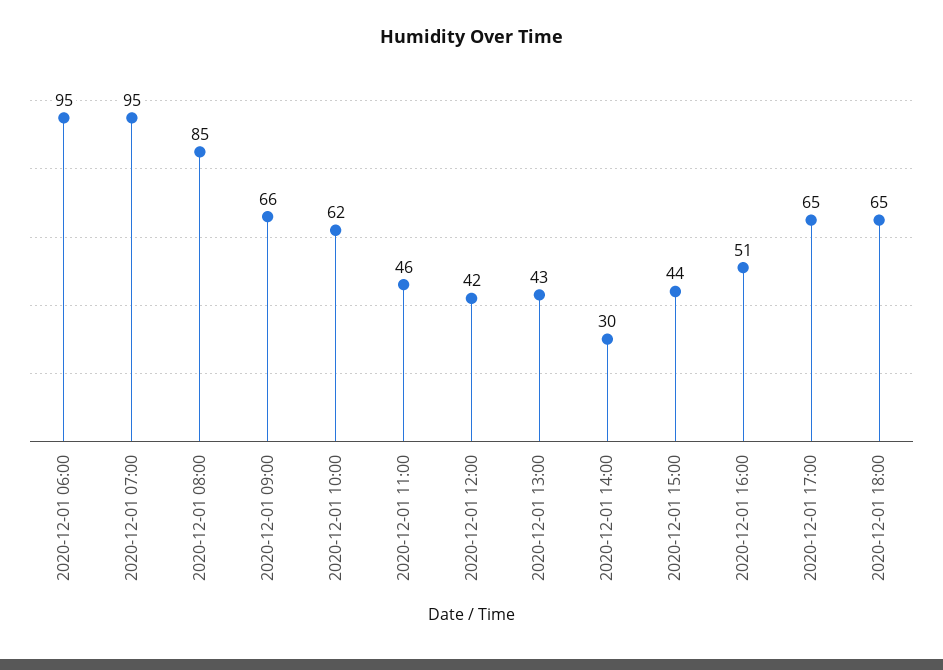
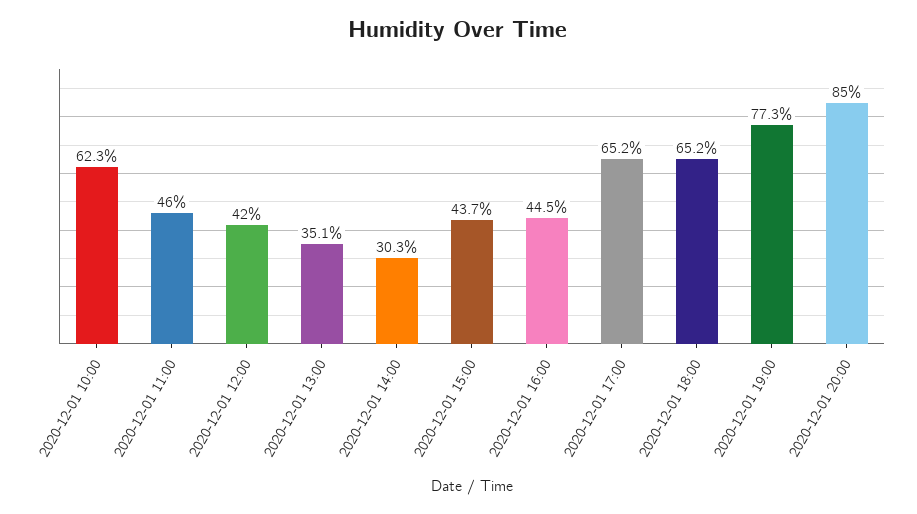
2020-12-01 06:00: 95 -> none
2020-12-01 07:00: 95 -> none
2020-12-01 08:00: 85 -> none
2020-12-01 09:00: 66 -> none
2020-12-01 13:00: 43 -> 35.1
2020-12-01 16:00: 51 -> 44.5
2020-12-01 19:00: none -> 77.3
2020-12-01 20:00: none -> 85

